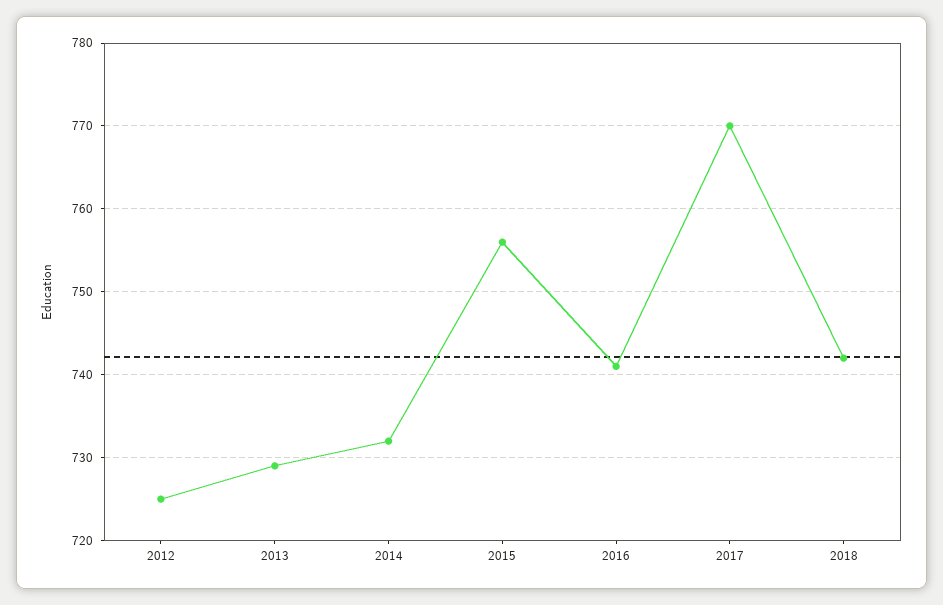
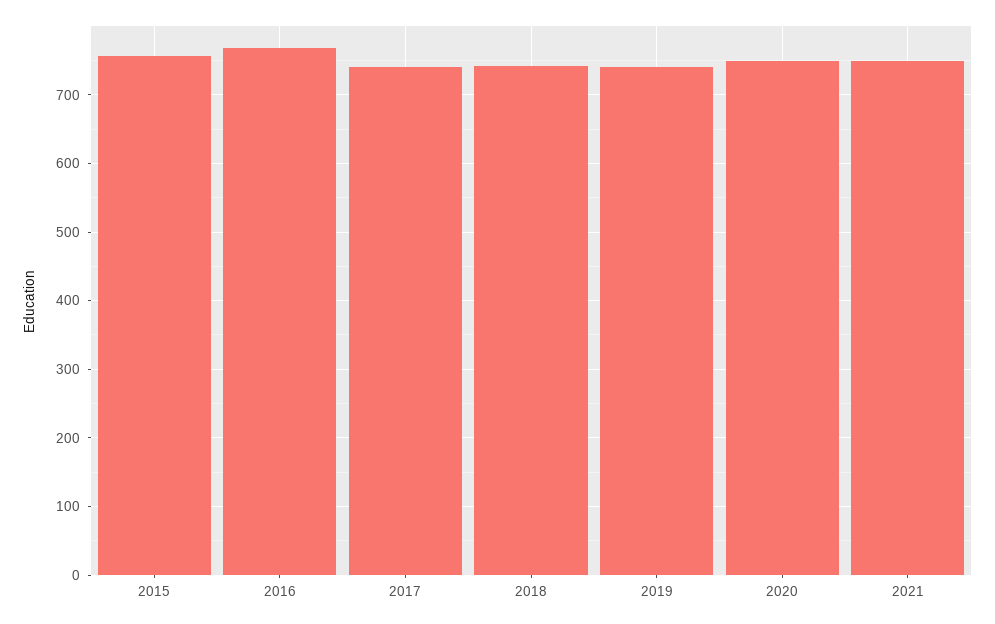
2012: 725 -> none
2013: 729 -> none
2014: 732 -> none
2016: 741 -> 770
2017: 770 -> 740
2019: none -> 740
2020: none -> 750
2021: none -> 750

